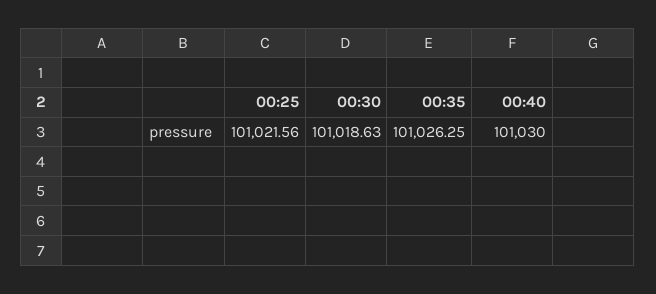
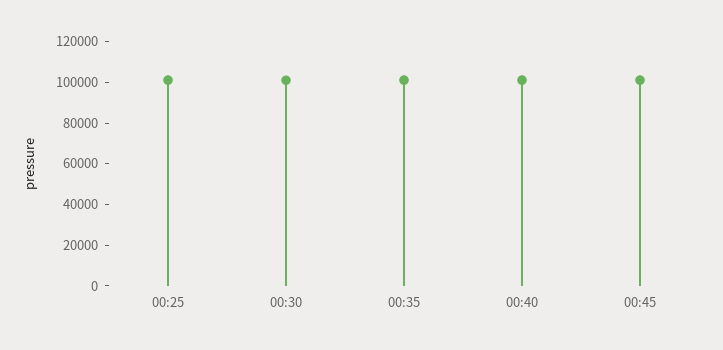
00:45: none -> 100000

